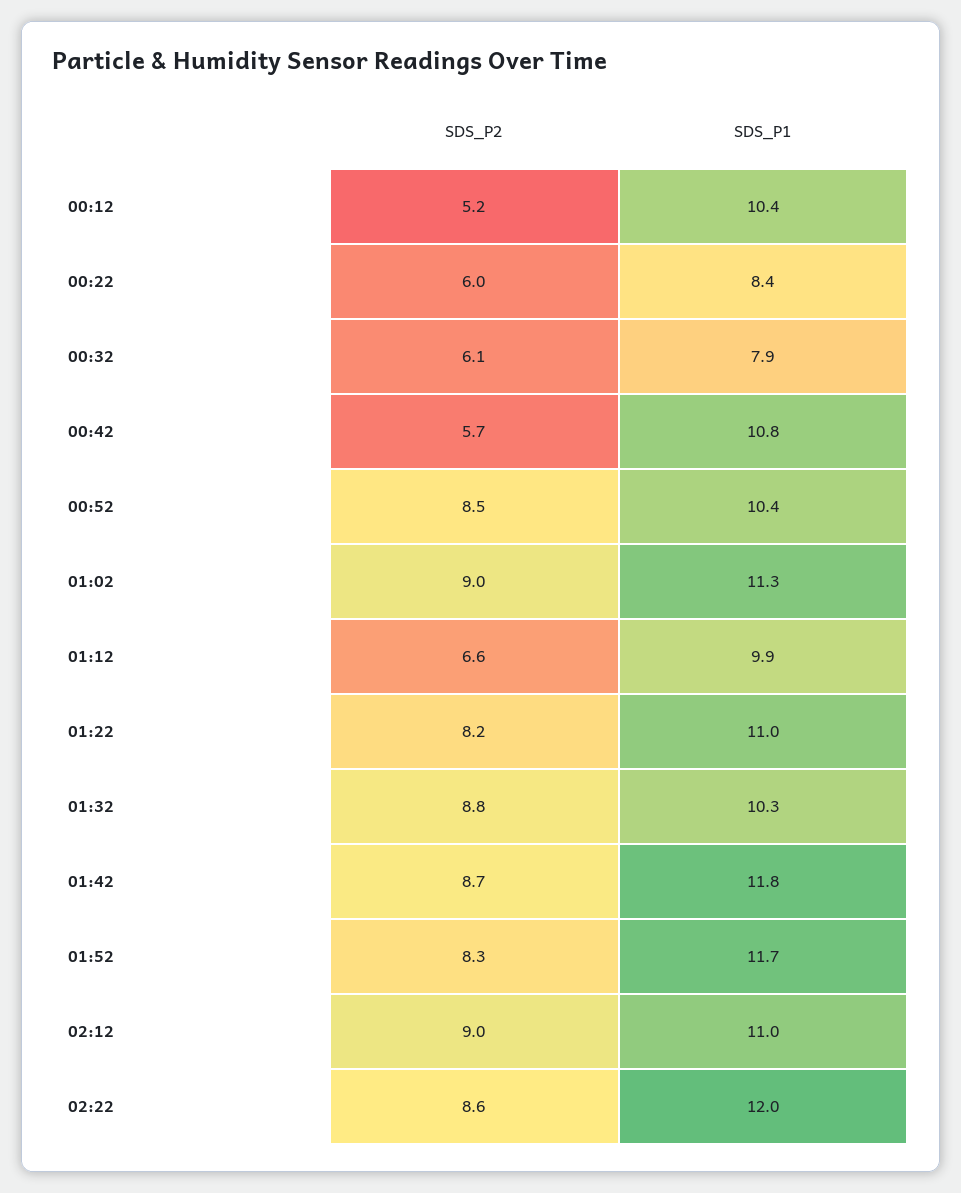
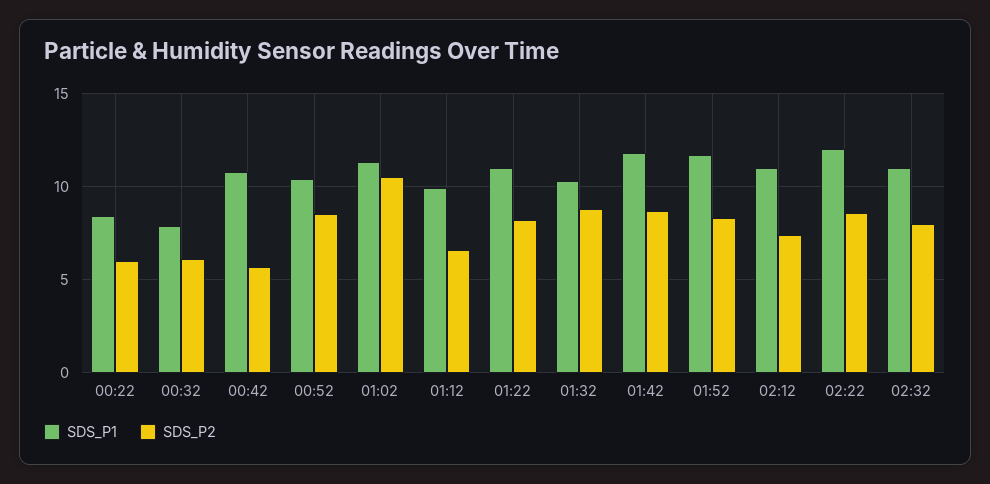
SDS_P2, 00:12: 5.2 -> none
SDS_P1, 00:12: 10.4 -> none
SDS_P2, 01:02: 9 -> 10.5
SDS_P2, 02:12: 9 -> 7.5
SDS_P1, 02:32: none -> 11
SDS_P2, 02:32: none -> 8

